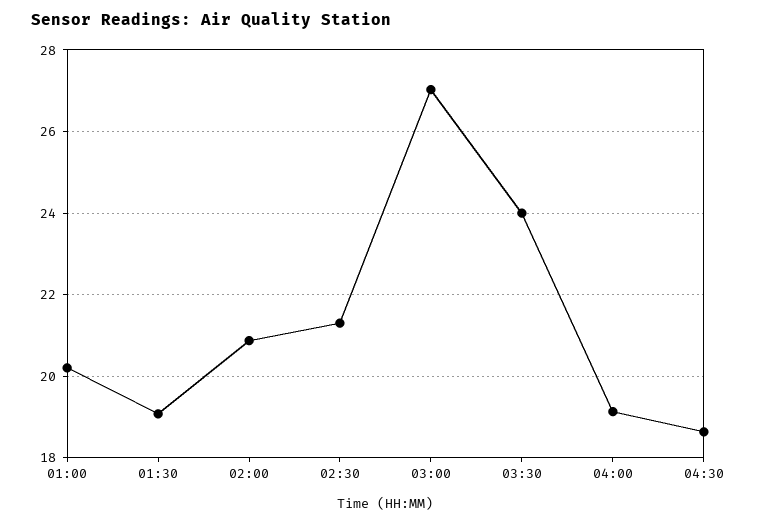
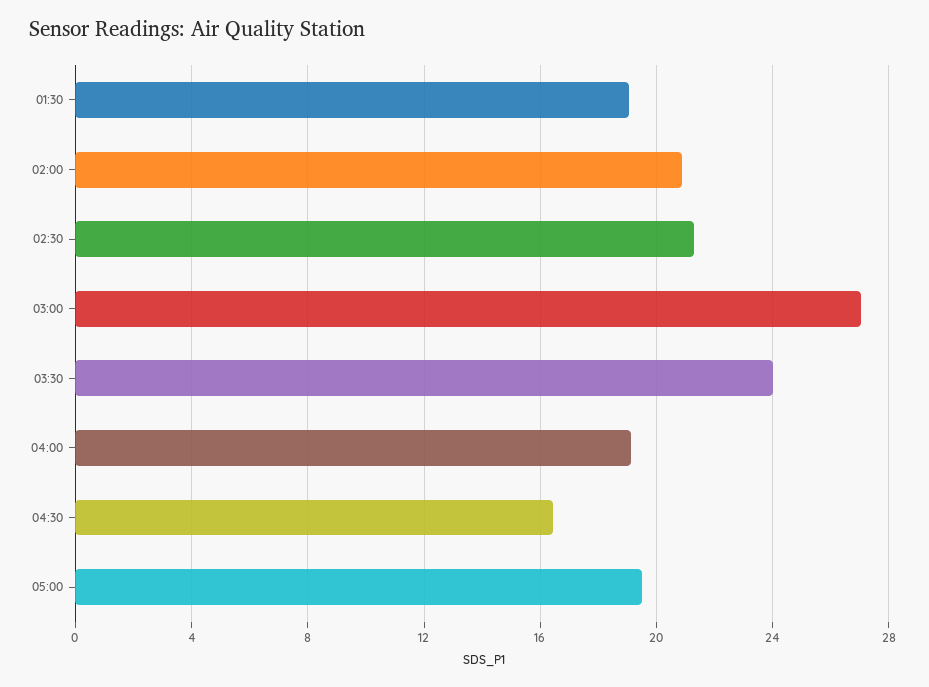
01:00: 20.2 -> none
04:30: 18.6 -> 16.5
05:00: none -> 19.5

